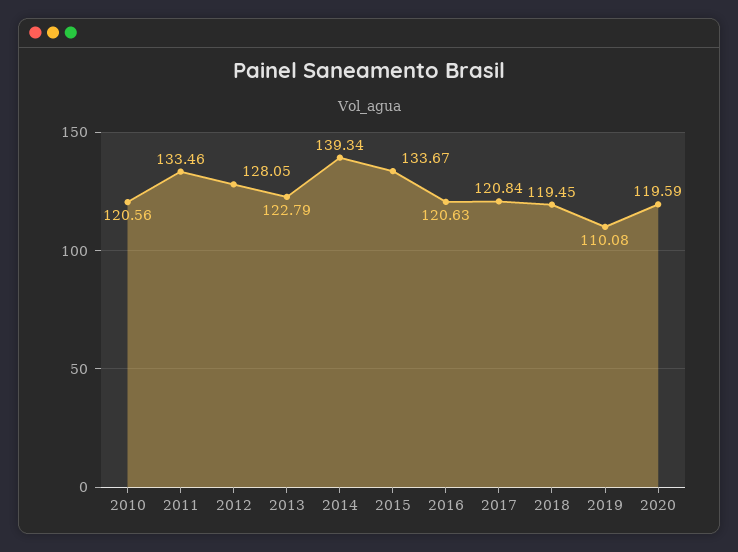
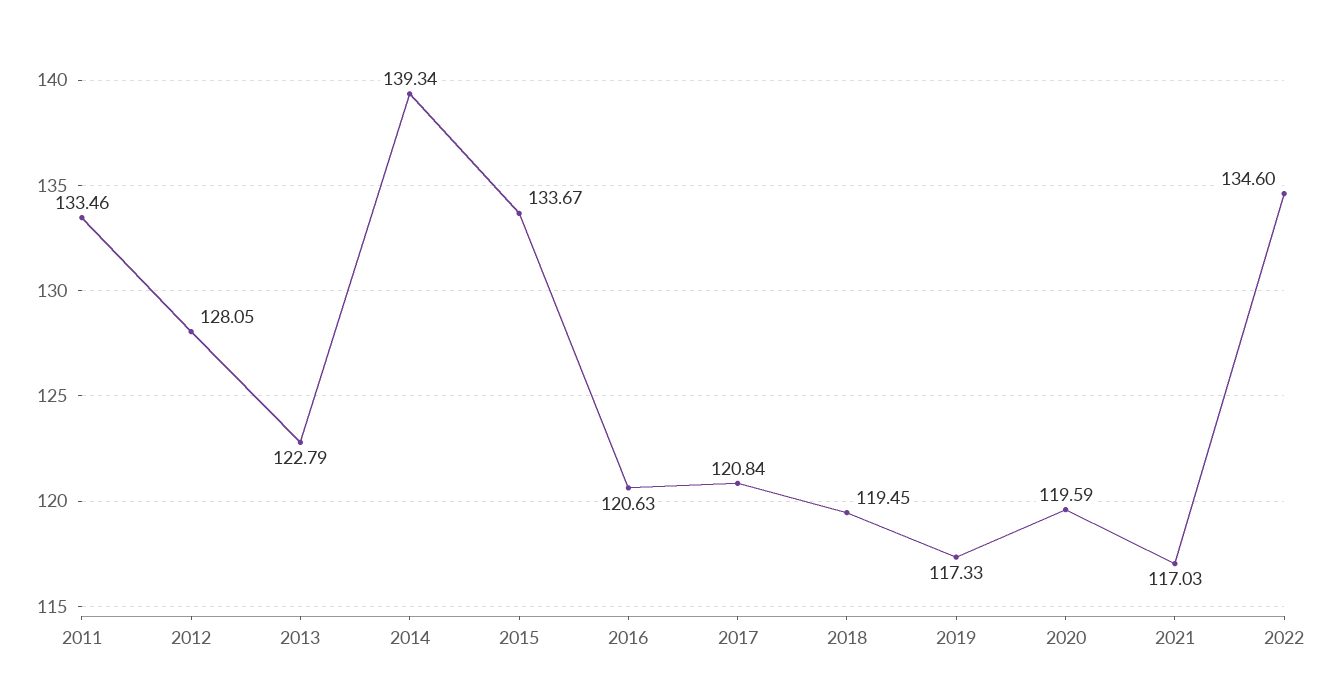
2010: 120.56 -> none
2019: 110.08 -> 117.33
2021: none -> 117.03
2022: none -> 134.6

